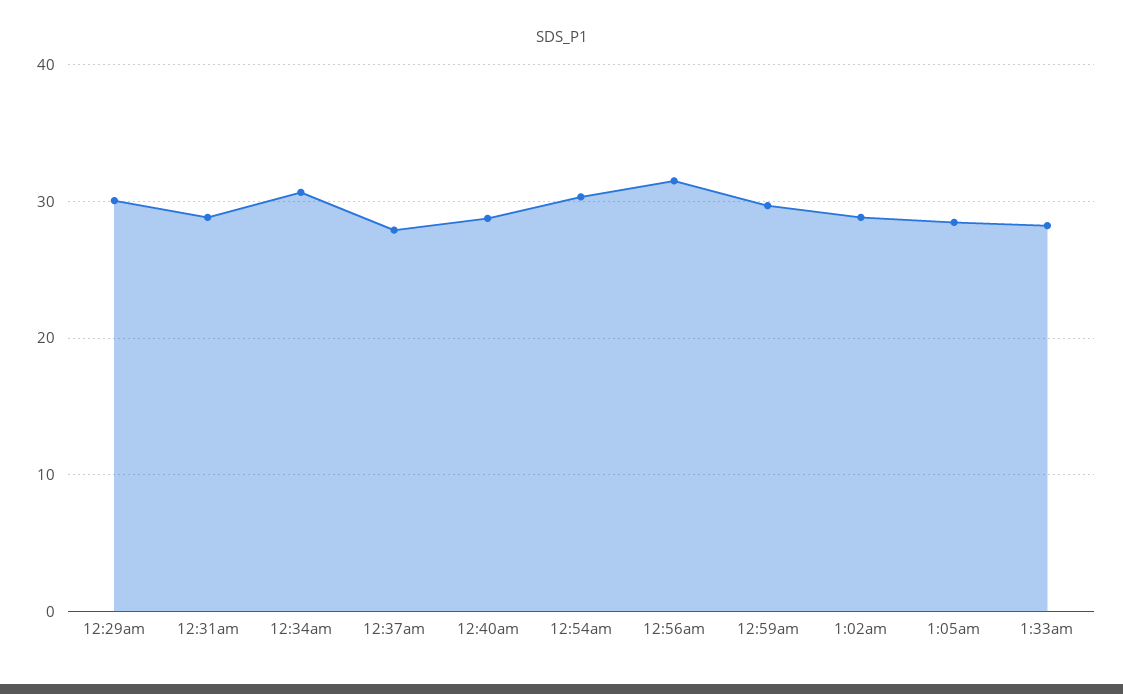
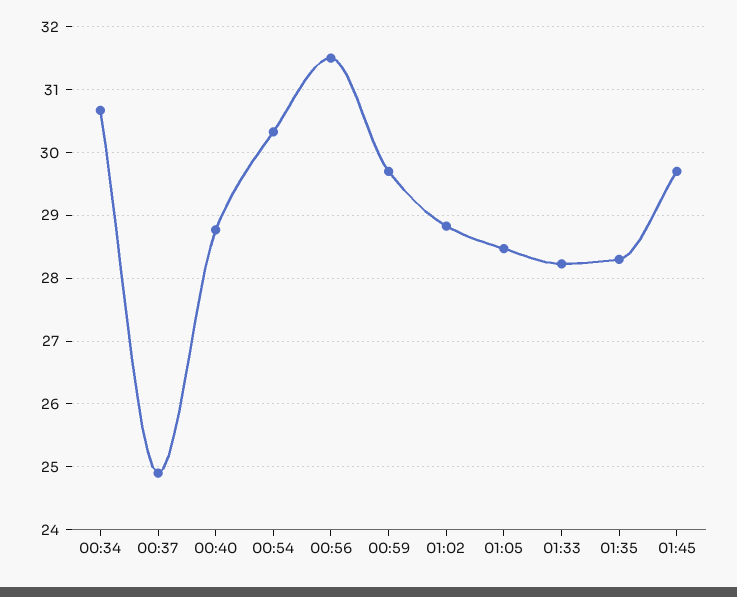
12:29am: 30 -> none
12:31am: 29 -> none
12:37am: 28 -> 24.9
01:35: none -> 28.3
01:45: none -> 29.7

